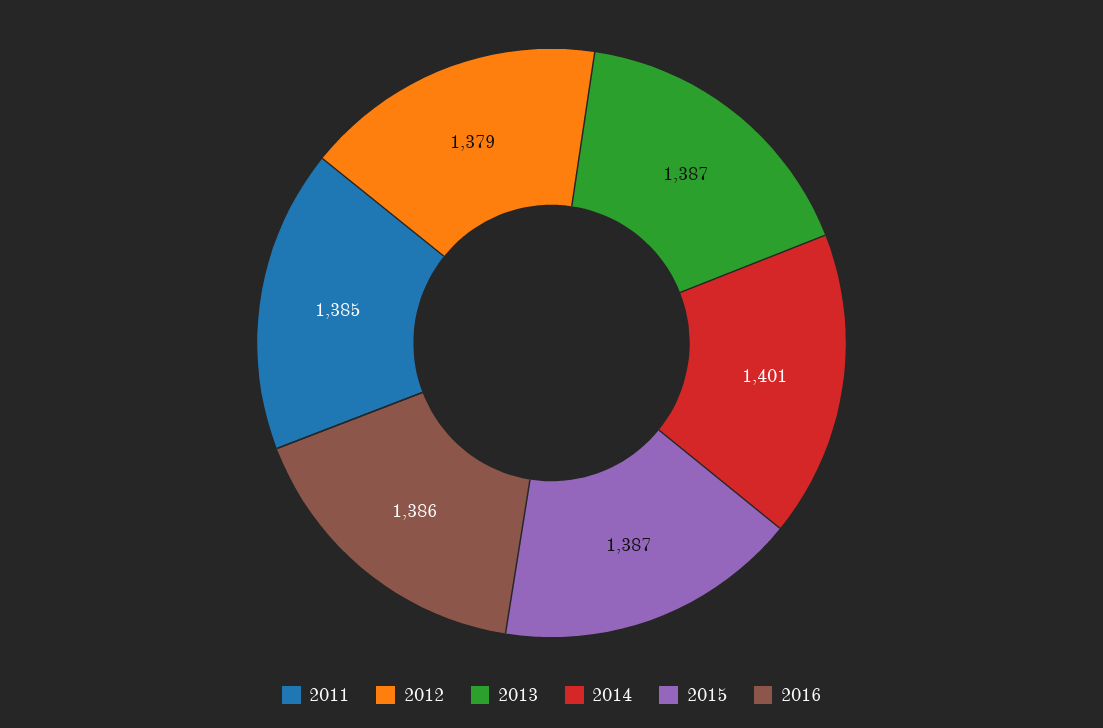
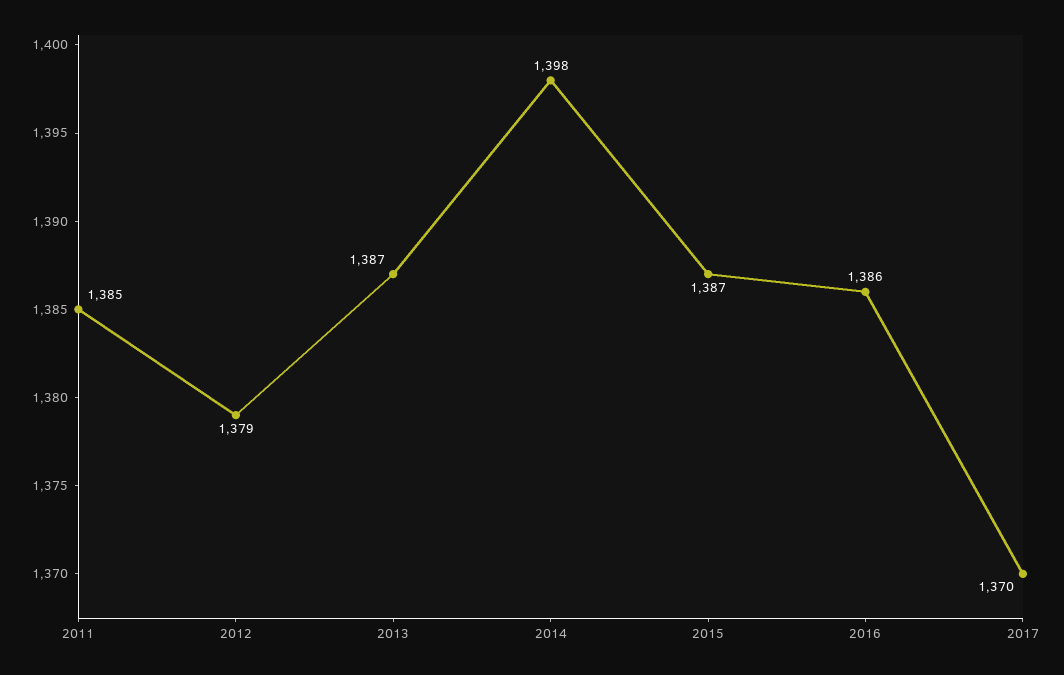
2014: 1401 -> 1398
2017: none -> 1370

